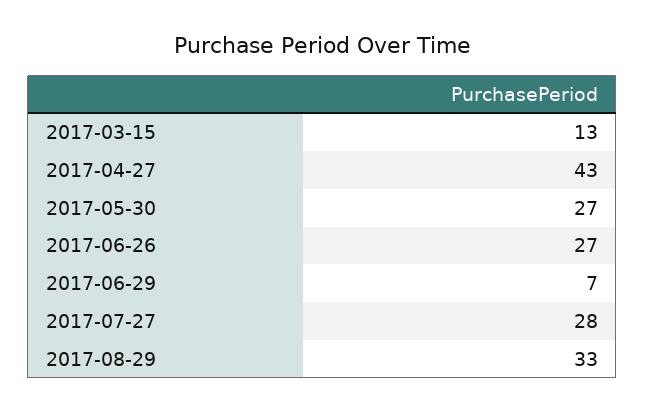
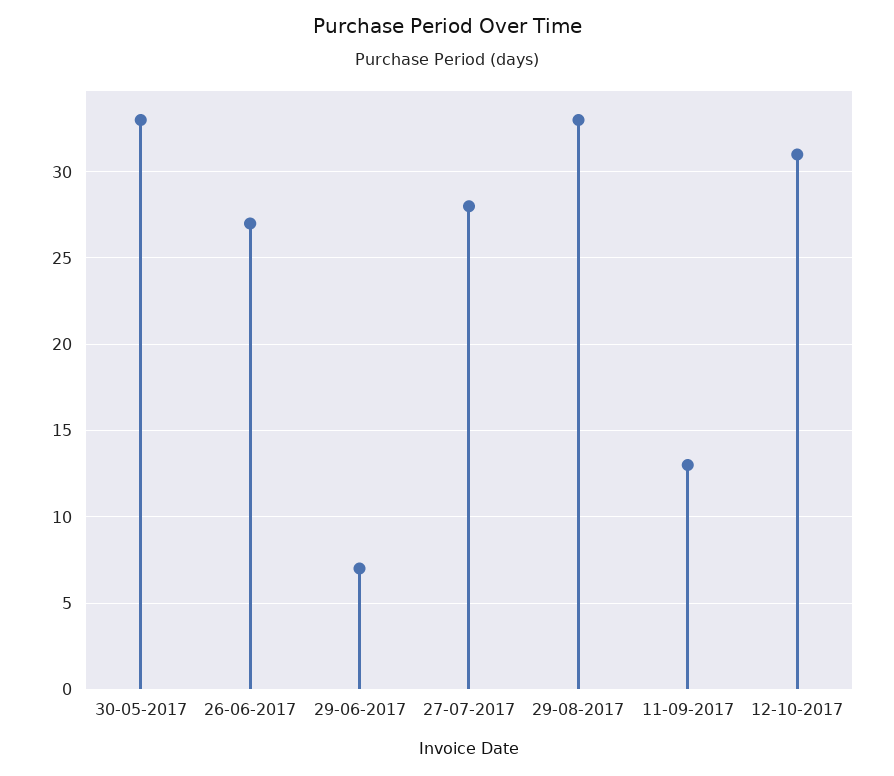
2017-03-15: 13 -> none
2017-04-27: 43 -> none
2017-05-30: 27 -> 33
11-09-2017: none -> 13
12-10-2017: none -> 31

